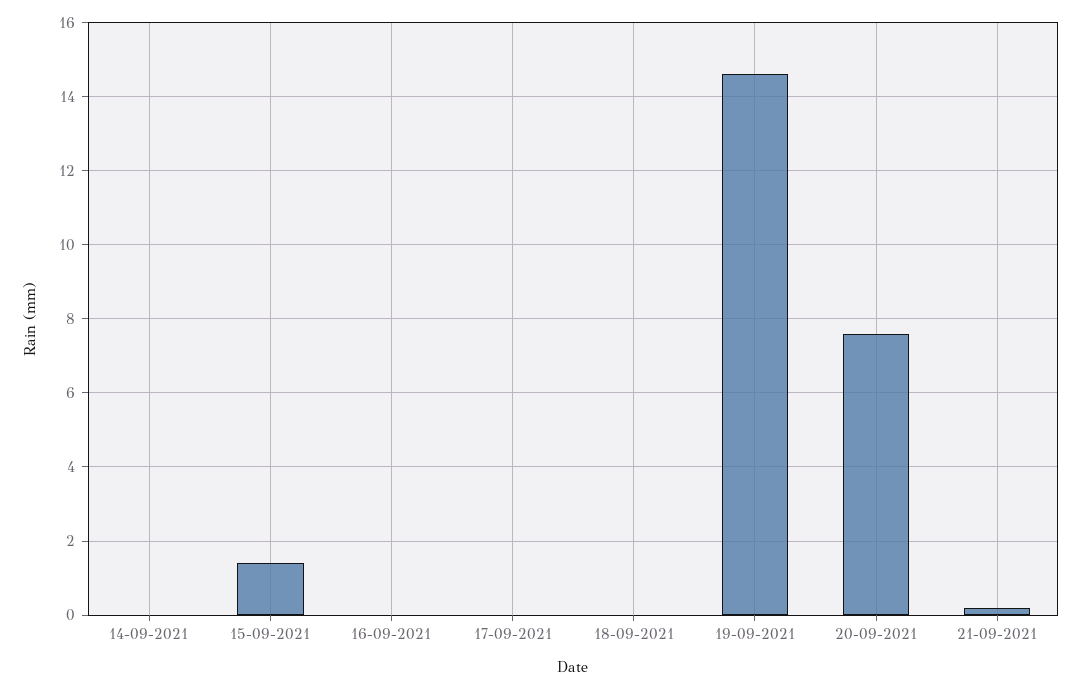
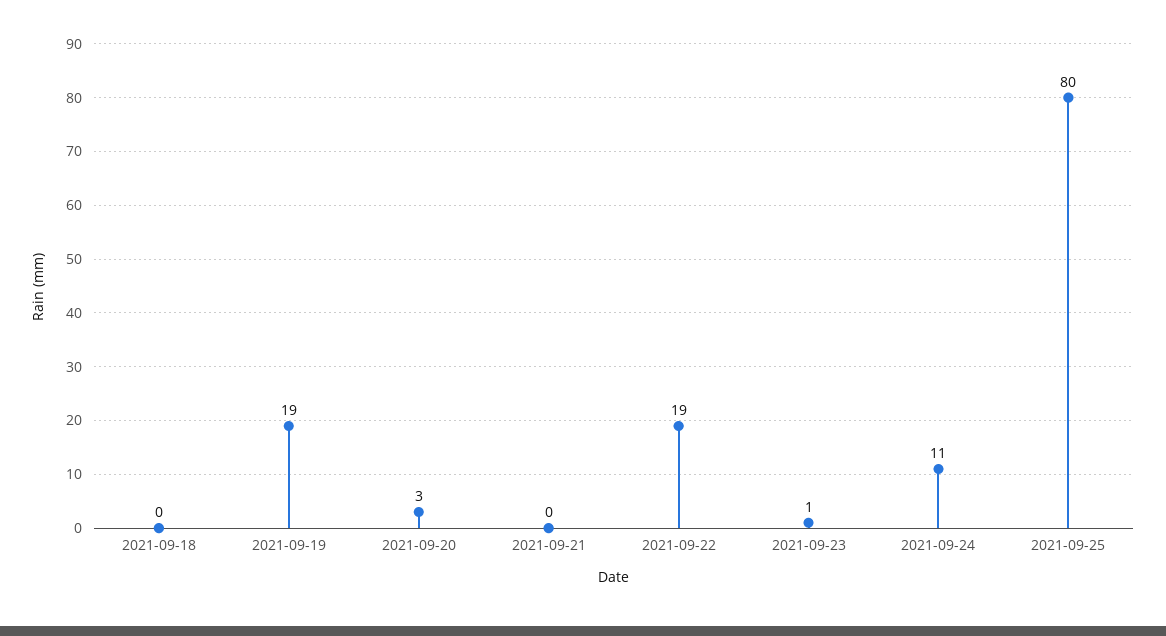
14-09-2021: 0 -> none
15-09-2021: 1.5 -> none
16-09-2021: 0 -> none
17-09-2021: 0 -> none
19-09-2021: 14.5 -> 19
20-09-2021: 7.5 -> 3
2021-09-22: none -> 19
2021-09-23: none -> 1
2021-09-24: none -> 11
2021-09-25: none -> 80

